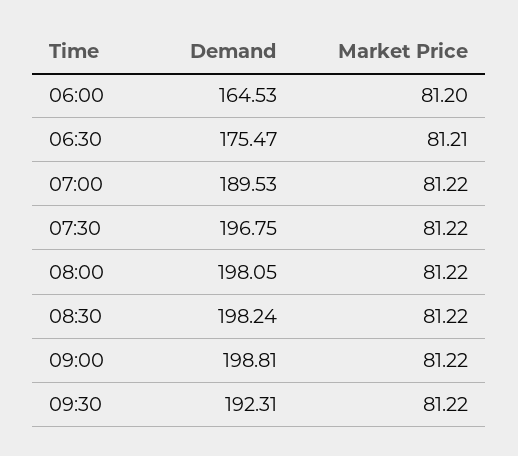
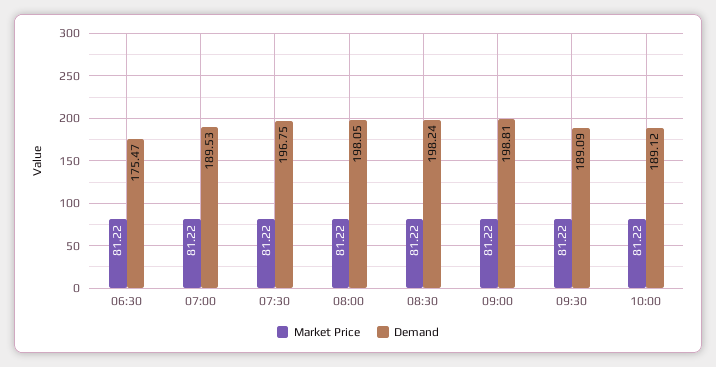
Demand, 06:00: 164.53 -> none
Market Price, 06:00: 81.2 -> none
Market Price, 06:30: 81.21 -> 81.22
Demand, 09:30: 192.31 -> 189.09
Market Price, 10:00: none -> 81.22
Demand, 10:00: none -> 189.12

